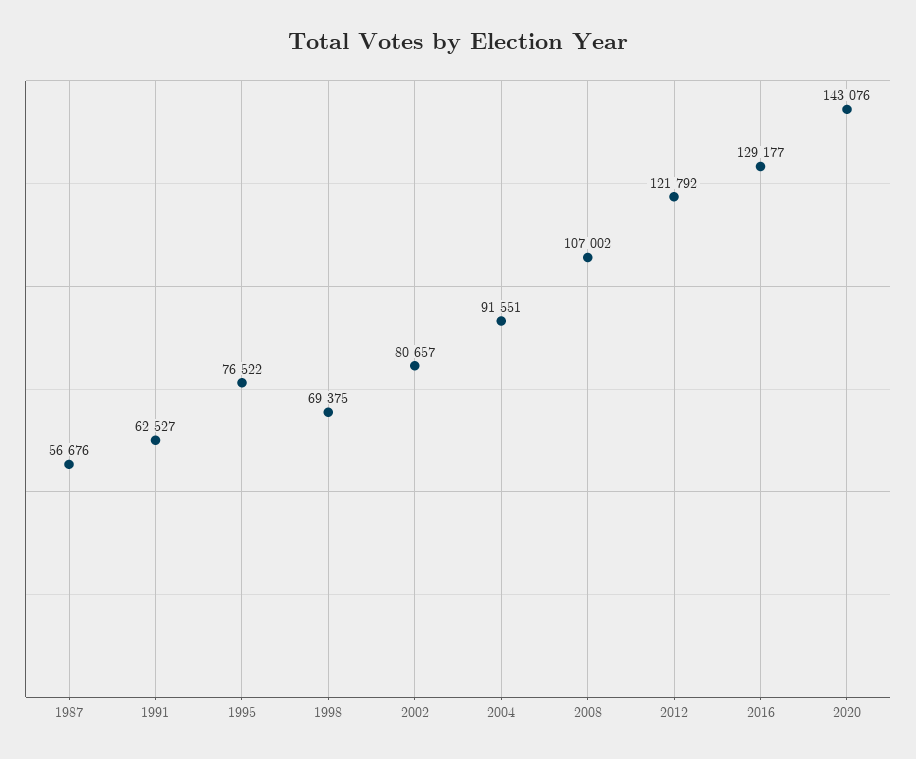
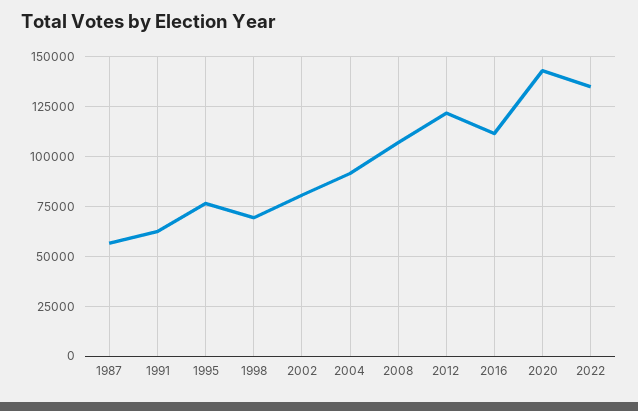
2016: 129177 -> 110000
2022: none -> 135000

